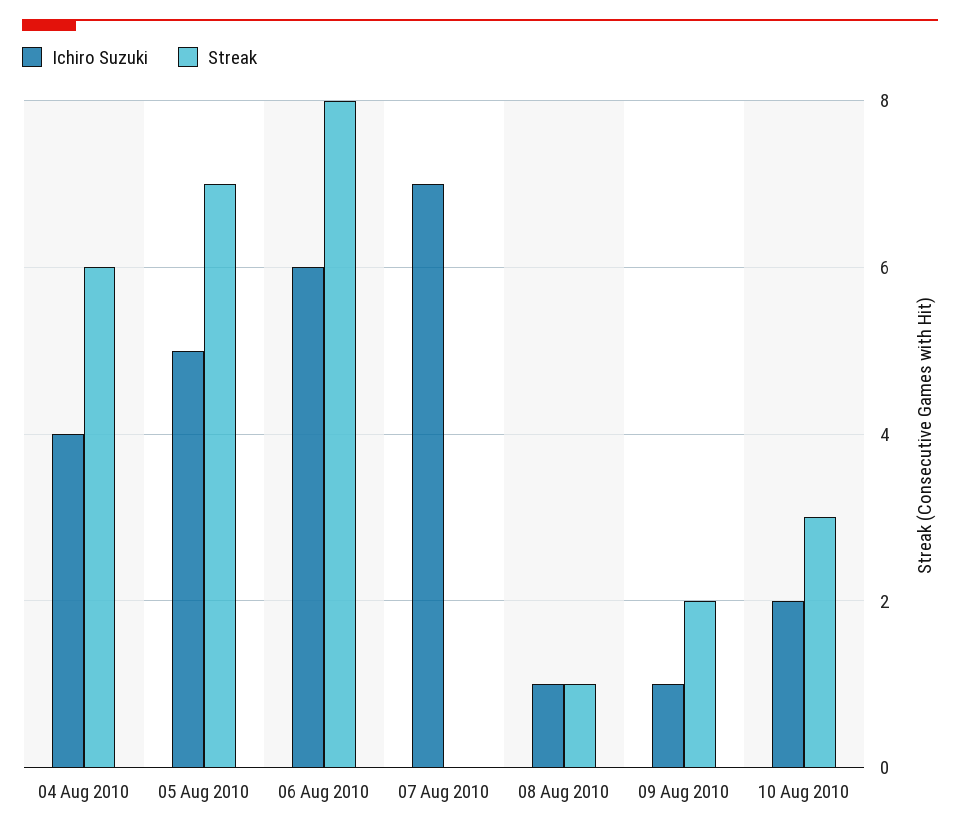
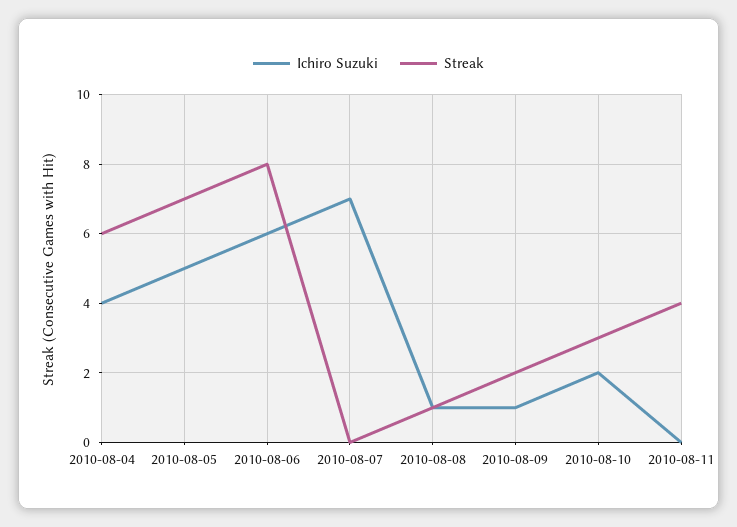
Ichiro Suzuki, 2010-08-11: none -> 0
Streak, 2010-08-11: none -> 4

